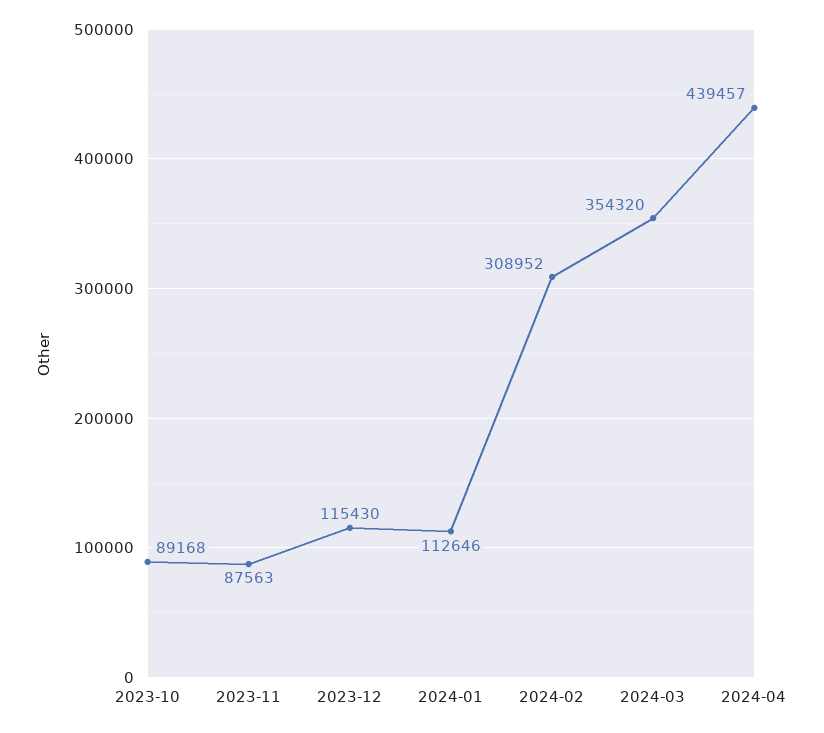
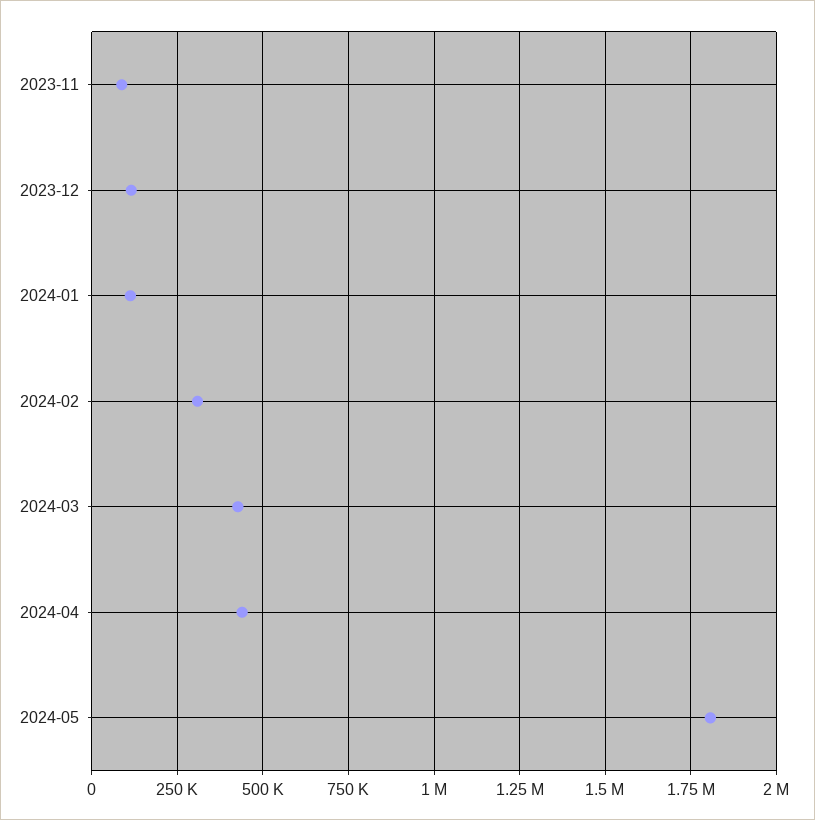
2023-10: 89168 -> none
2024-03: 354320 -> 425000
2024-05: none -> 1800000

